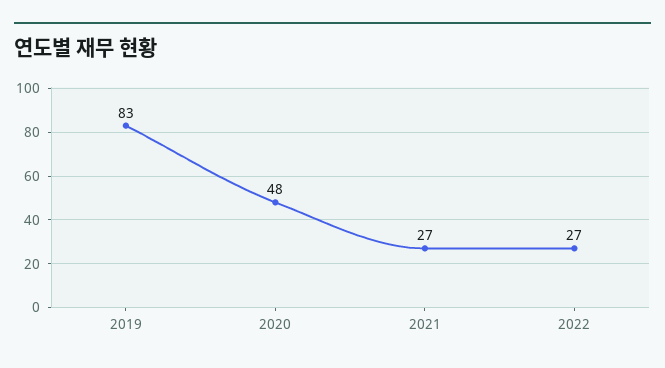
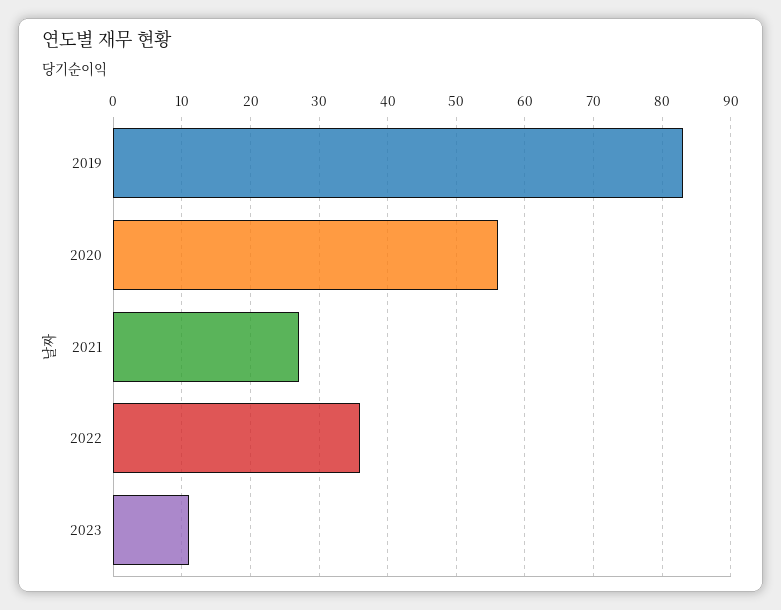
2020: 48 -> 56
2022: 27 -> 36
2023: none -> 11

